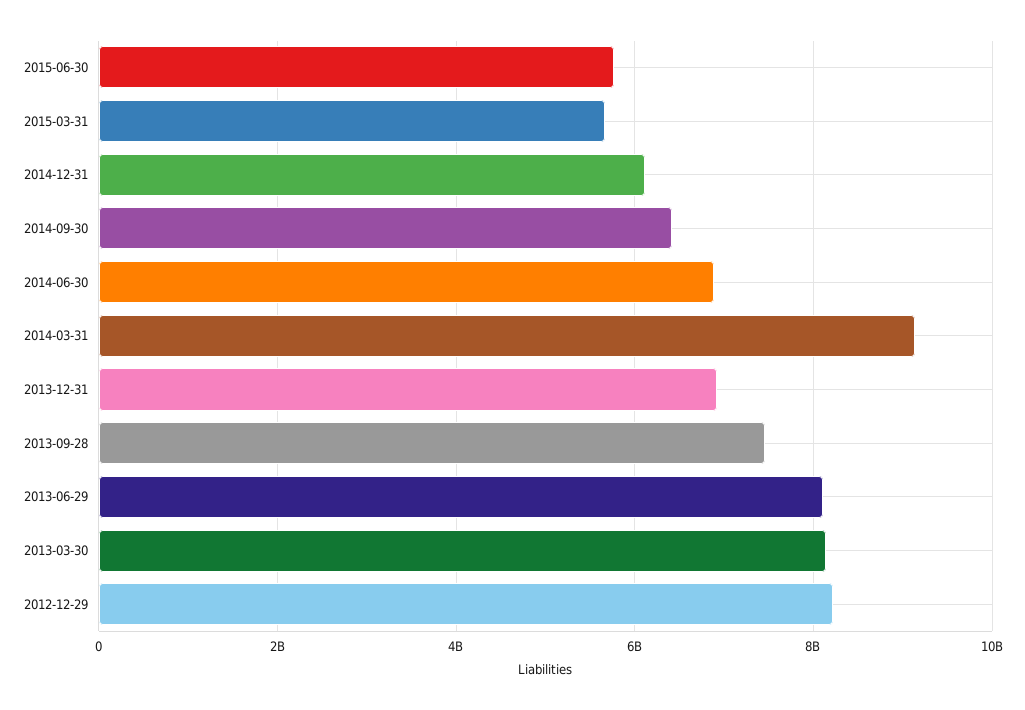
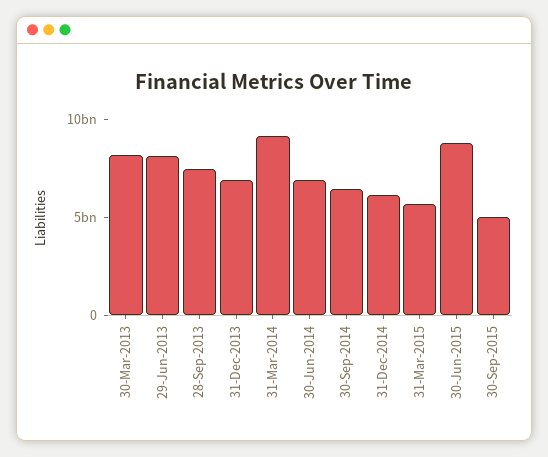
2015-06-30: 5800000000 -> 9000000000
2012-12-29: 8200000000 -> none
30-Sep-2015: none -> 5000000000

